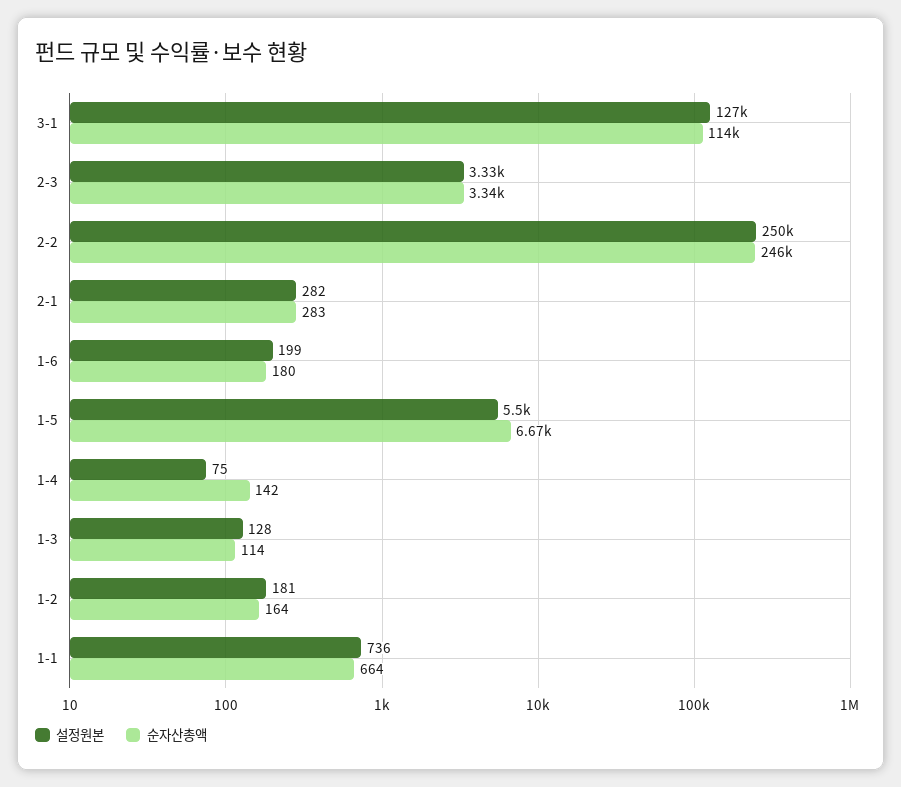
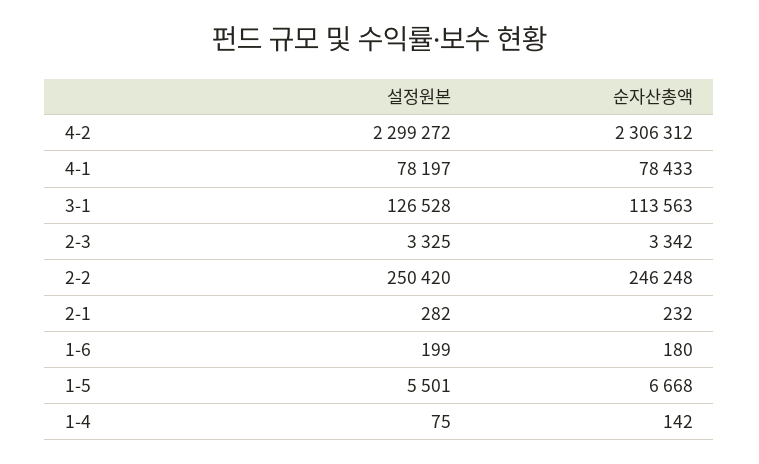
순자산총액, 2-1: 283 -> 232
설정원본, 1-3: 128 -> none
순자산총액, 1-3: 114 -> none
설정원본, 1-2: 181 -> none
순자산총액, 1-2: 164 -> none
설정원본, 1-1: 736 -> none
순자산총액, 1-1: 664 -> none
설정원본, 4-2: none -> 2299272
순자산총액, 4-2: none -> 2306312
설정원본, 4-1: none -> 78197
순자산총액, 4-1: none -> 78433

